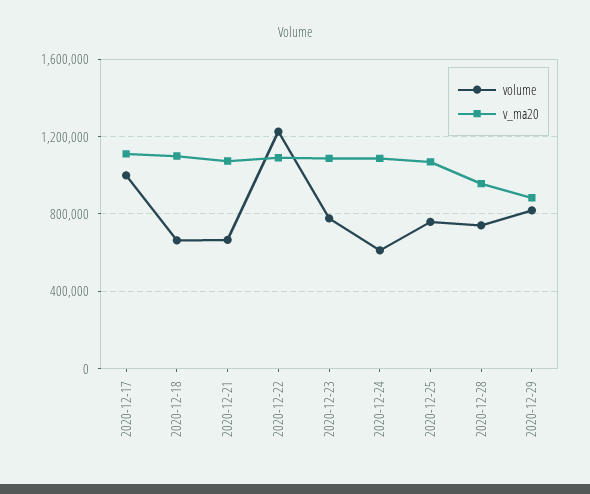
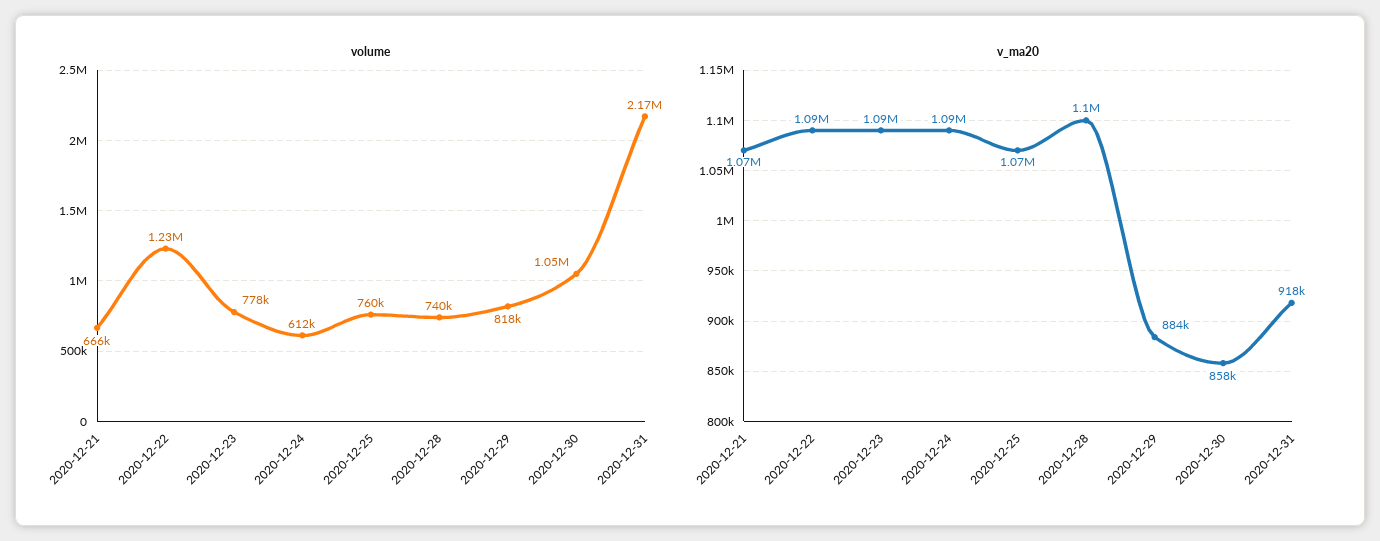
volume, 2020-12-17: 1000000 -> none
v_ma20, 2020-12-17: 1100000 -> none
volume, 2020-12-18: 650000 -> none
v_ma20, 2020-12-18: 1100000 -> none
v_ma20, 2020-12-28: 950000 -> 1100000
volume, 2020-12-30: none -> 1050000
volume, 2020-12-31: none -> 2170000
v_ma20, 2020-12-30: none -> 858000
v_ma20, 2020-12-31: none -> 918000

